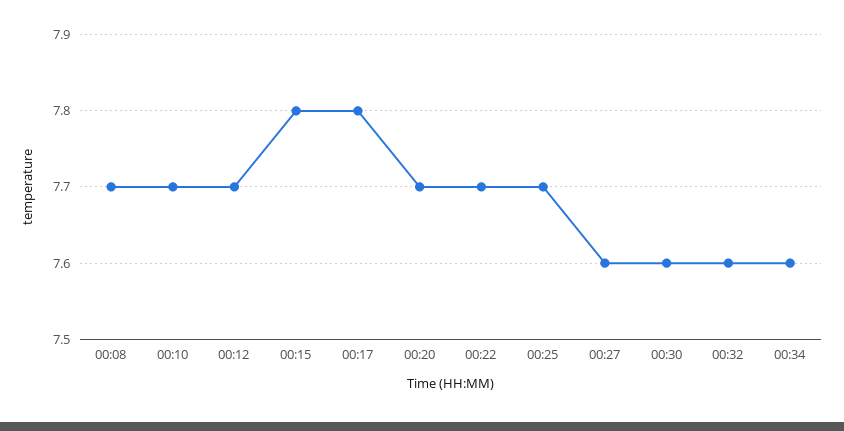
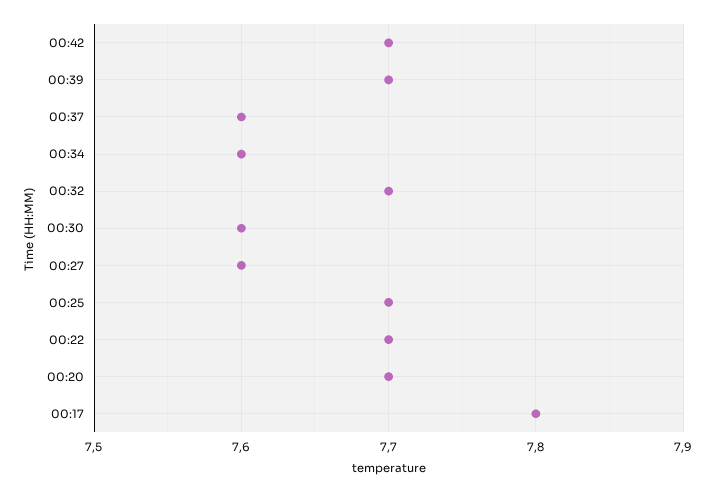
00:08: 7.7 -> none
00:10: 7.7 -> none
00:12: 7.7 -> none
00:15: 7.8 -> none
00:32: 7.6 -> 7.7
00:42: none -> 7.7
00:39: none -> 7.7
00:37: none -> 7.6

